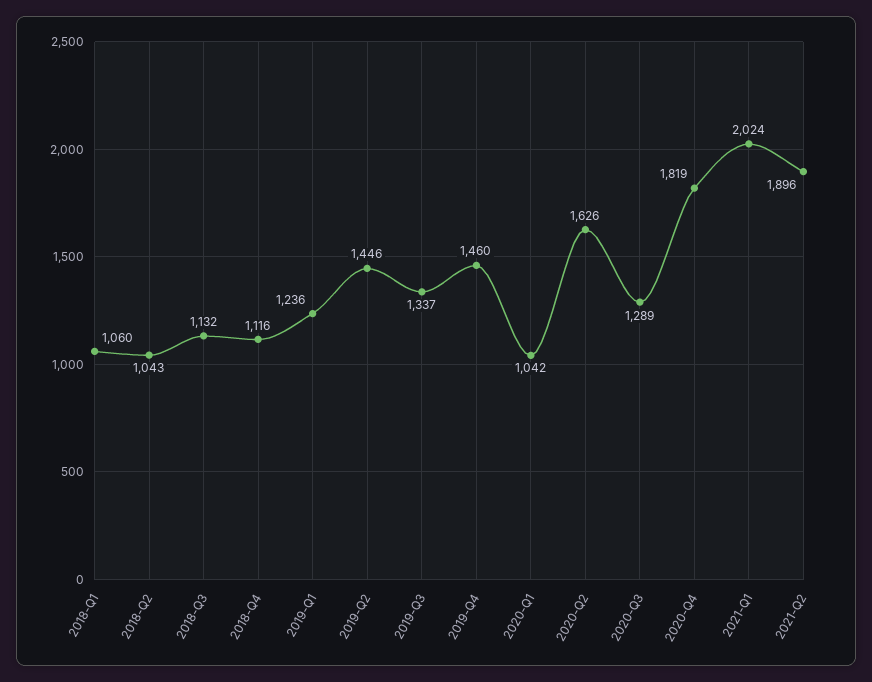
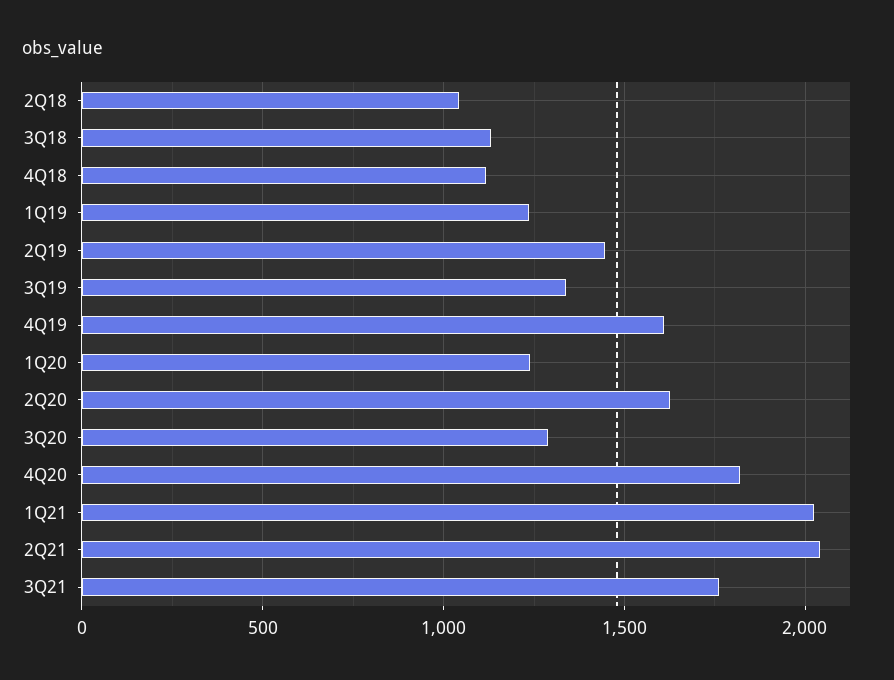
2018-Q1: 1060 -> none
2019-Q4: 1460 -> 1600
2020-Q1: 1042 -> 1250
2021-Q2: 1896 -> 2050
3Q21: none -> 1750

